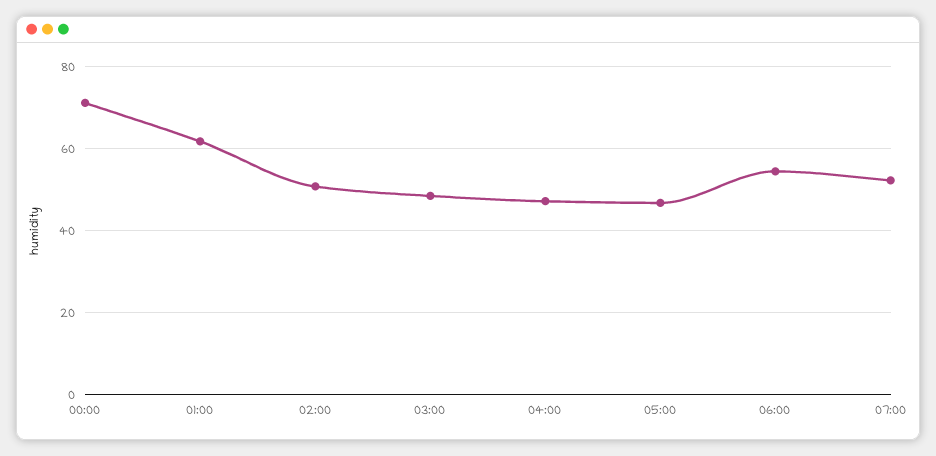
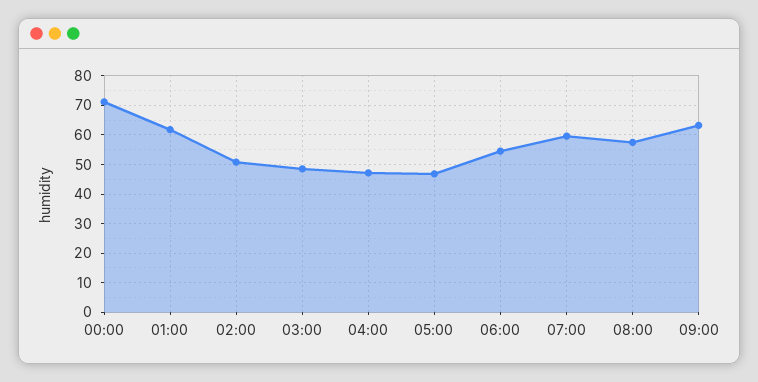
07:00: 52 -> 60
08:00: none -> 57.5
09:00: none -> 62.5

